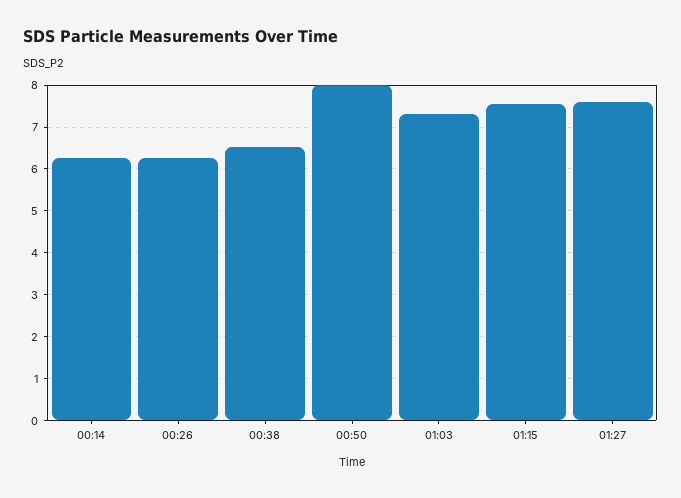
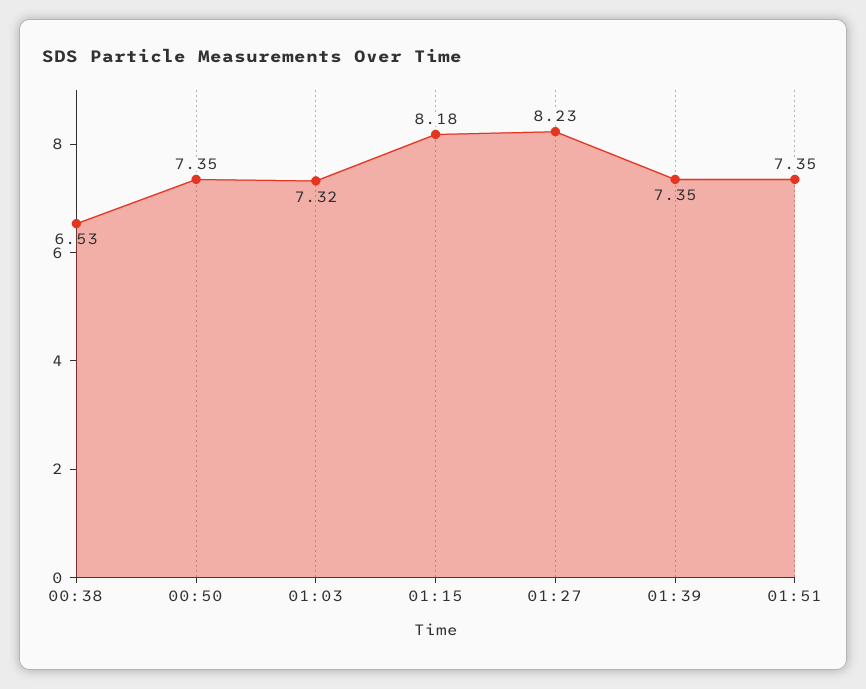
00:14: 6.2 -> none
00:26: 6.2 -> none
00:50: 8 -> 7.35
01:15: 7.6 -> 8.18
01:27: 7.6 -> 8.23
01:39: none -> 7.35
01:51: none -> 7.35

